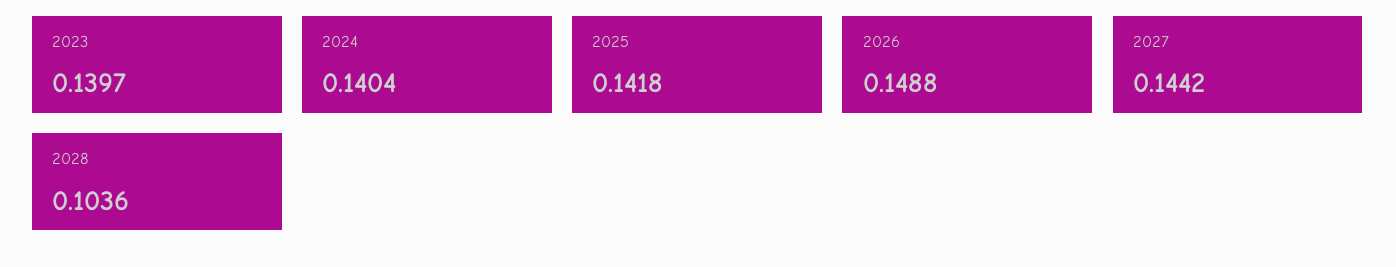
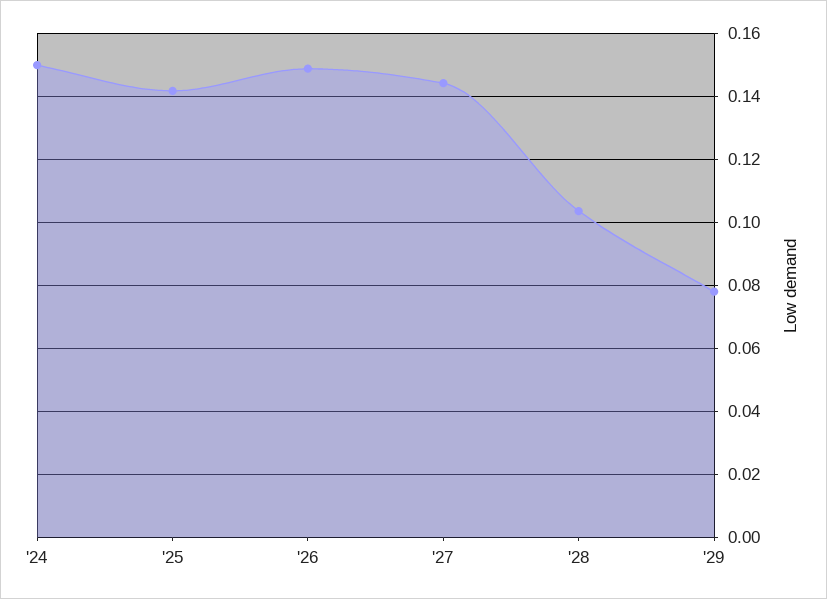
2023: 0.1397 -> none
2024: 0.1404 -> 0.15
'29: none -> 0.078

